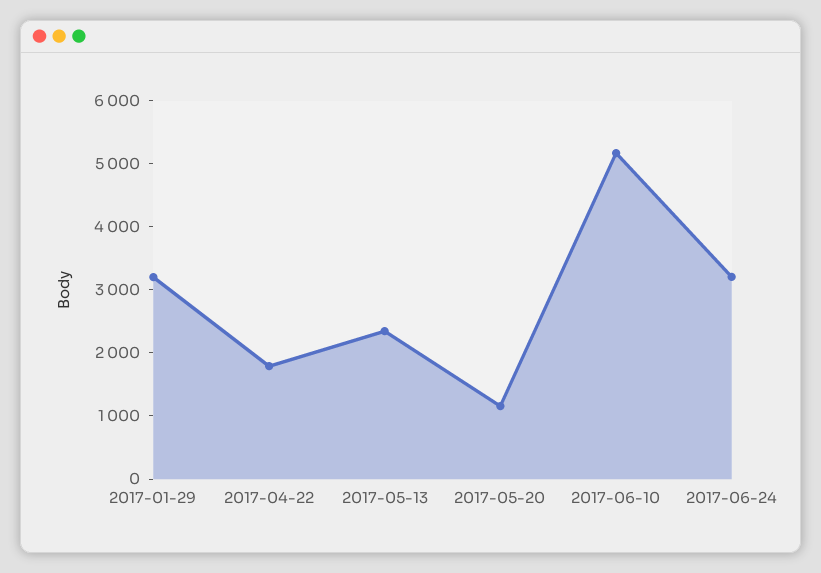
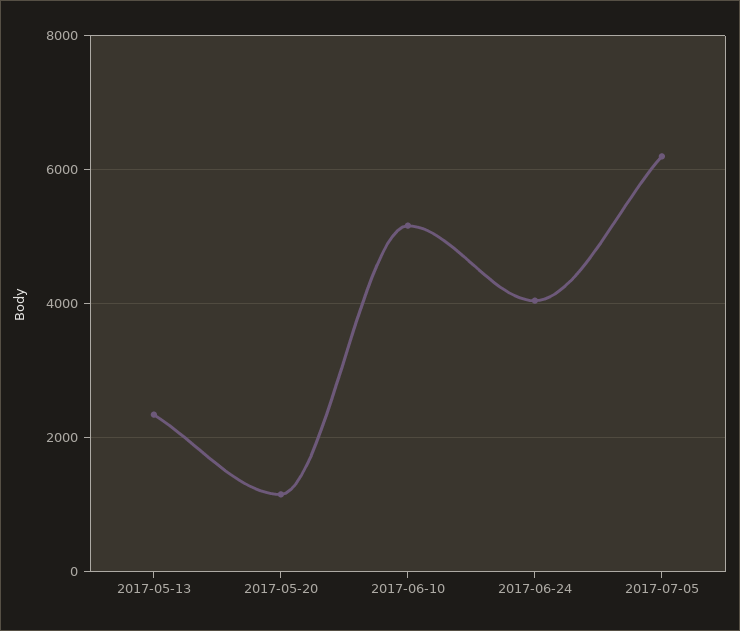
2017-01-29: 3200 -> none
2017-04-22: 1800 -> none
2017-06-24: 3200 -> 4000
2017-07-05: none -> 6200

